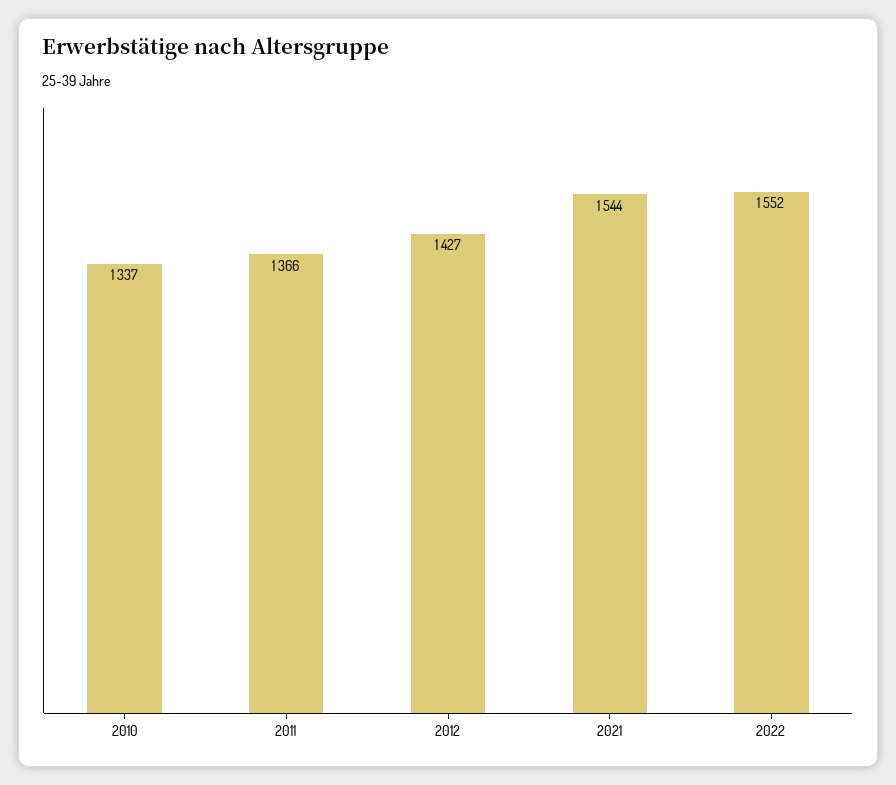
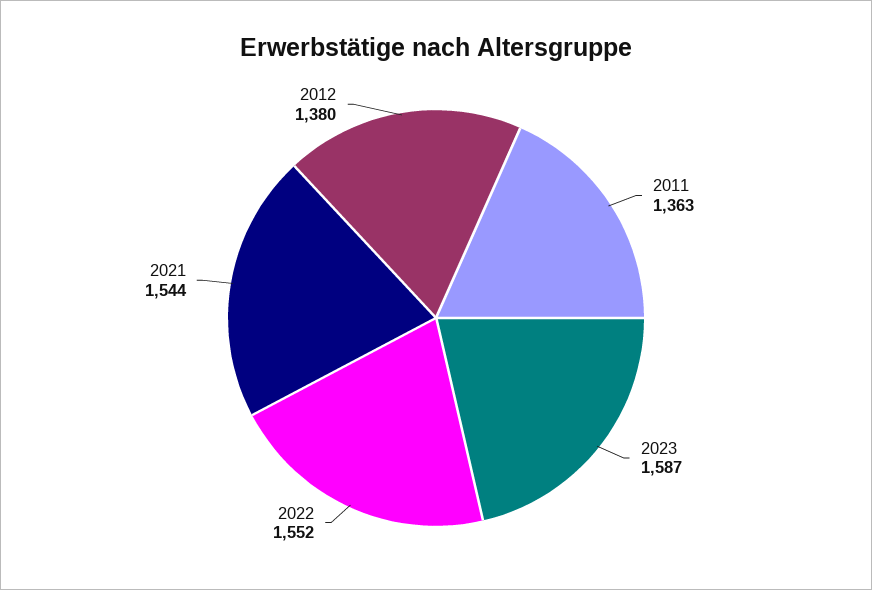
2010: 1337 -> none
2011: 1366 -> 1363
2012: 1427 -> 1380
2023: none -> 1587

